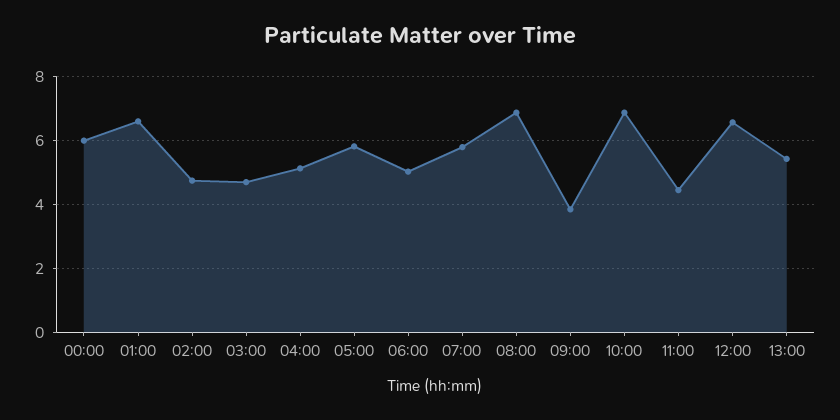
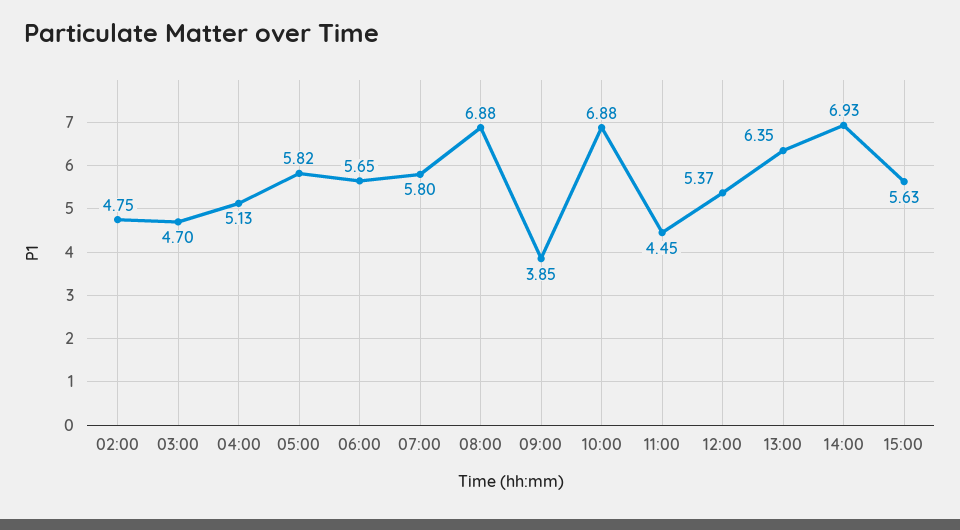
00:00: 6 -> none
01:00: 6.6 -> none
06:00: 5 -> 5.65
12:00: 6.6 -> 5.37
13:00: 5.4 -> 6.35
14:00: none -> 6.93
15:00: none -> 5.63

